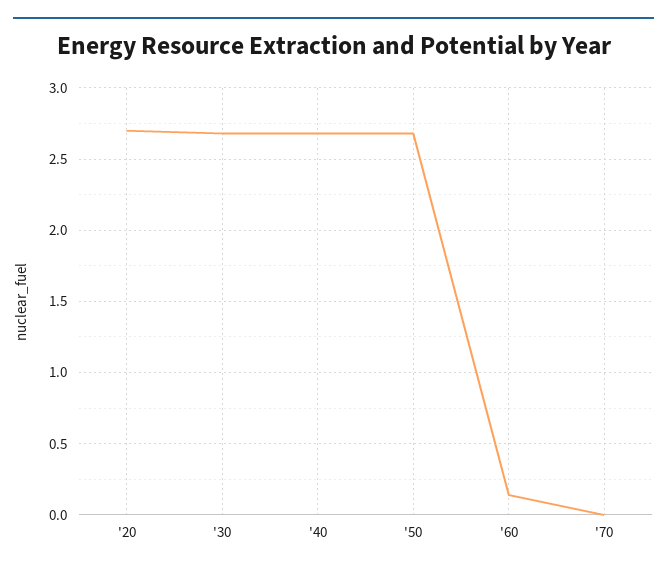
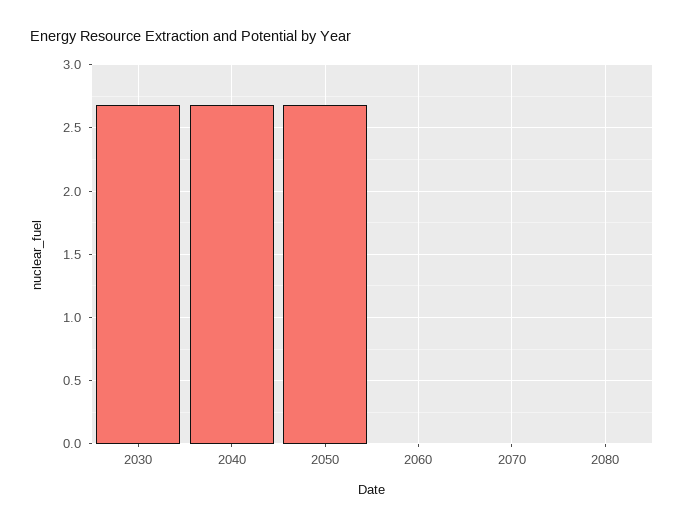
'20: 2.7 -> none
'60: 0.15 -> 0
2080: none -> 0

